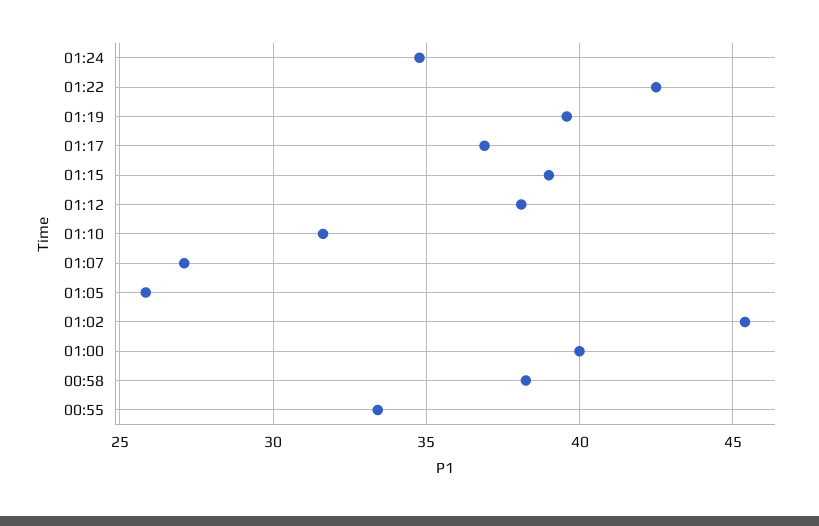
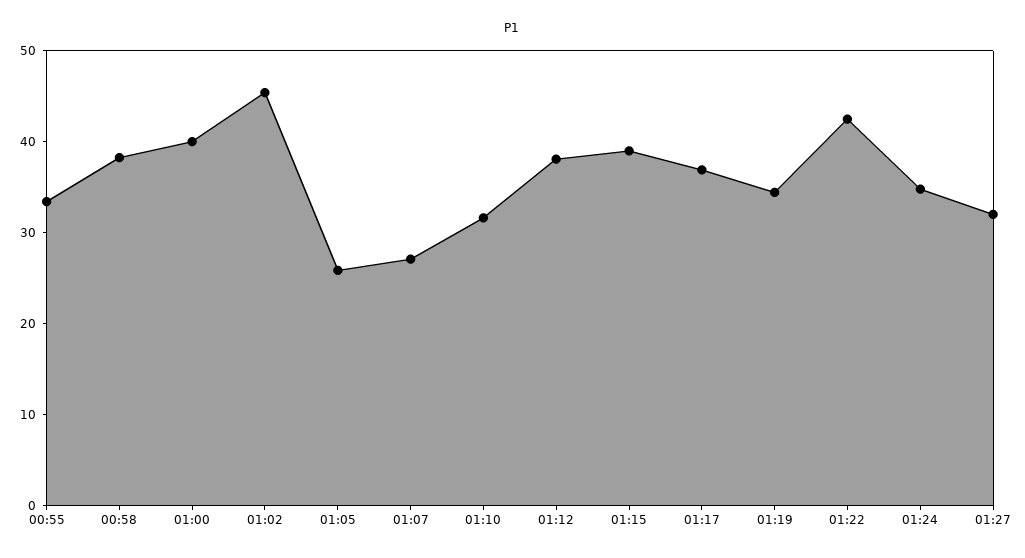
01:19: 39.5 -> 34
01:27: none -> 32

